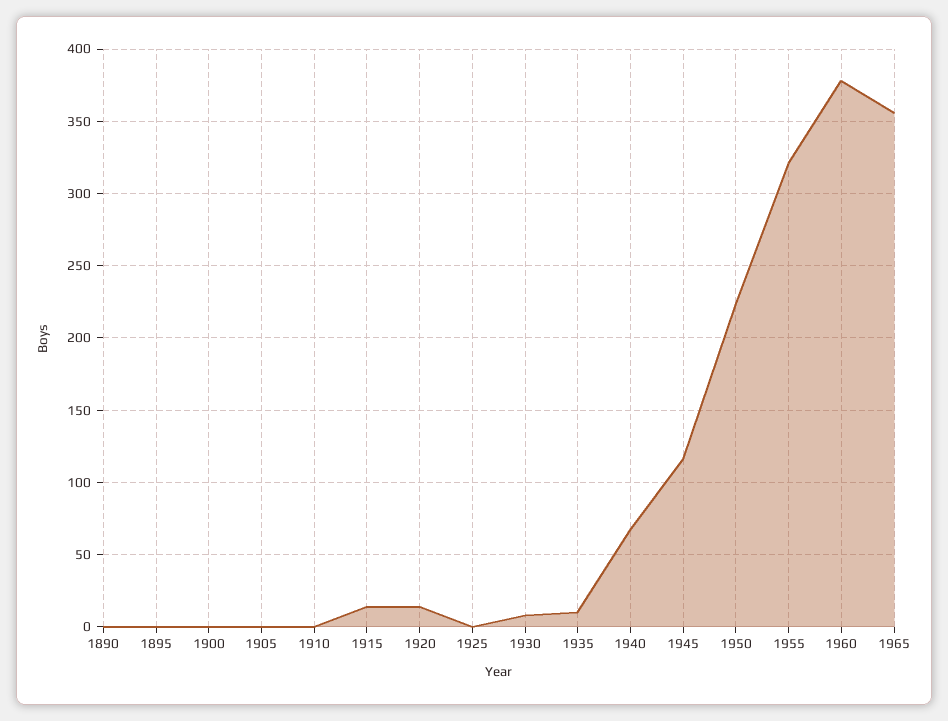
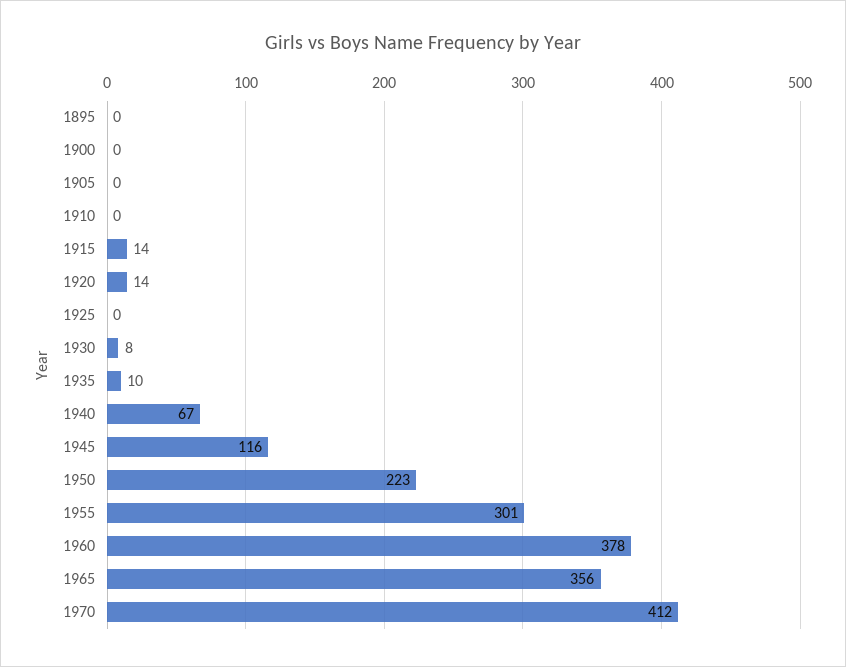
1890: 0 -> none
1955: 320 -> 301
1970: none -> 412

